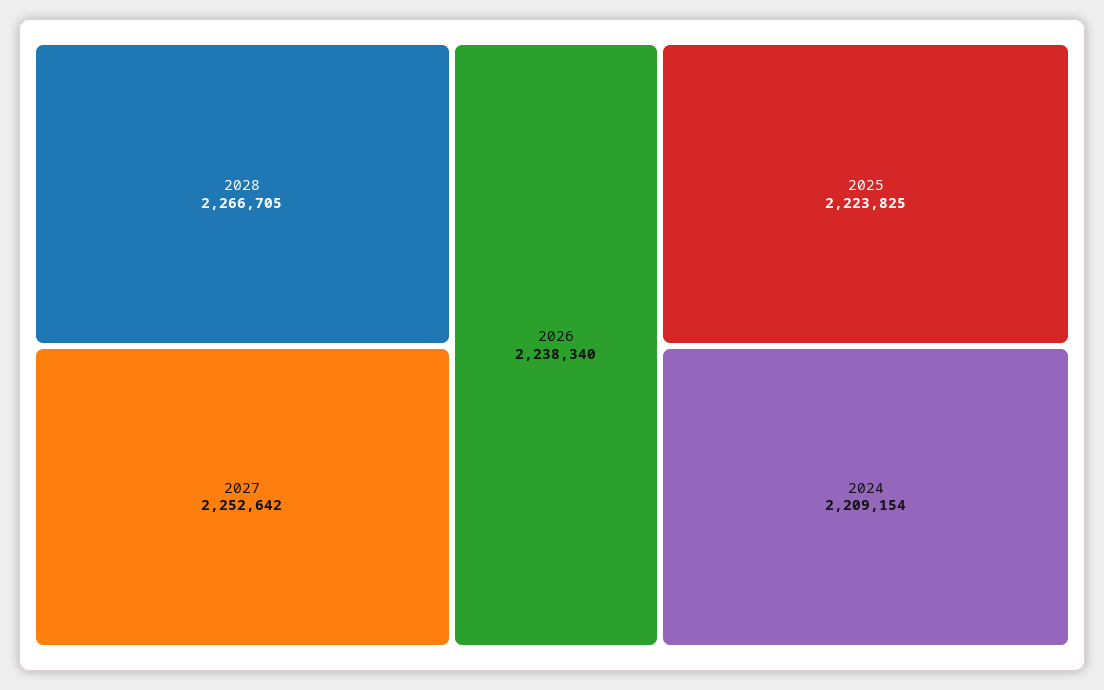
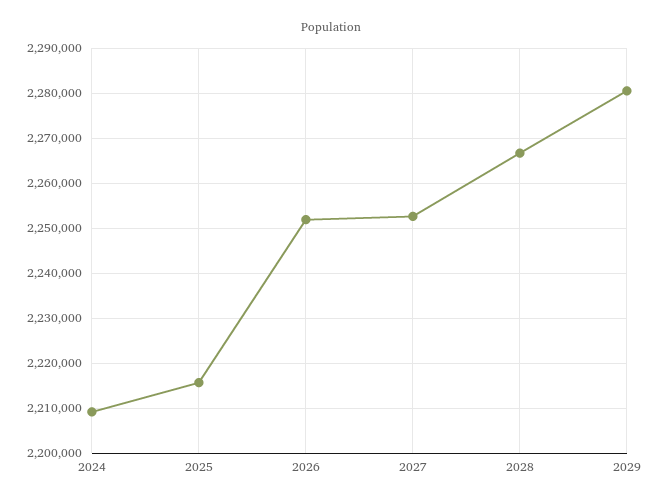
2026: 2238340 -> 2252000
2025: 2223825 -> 2216000
2029: none -> 2280000

